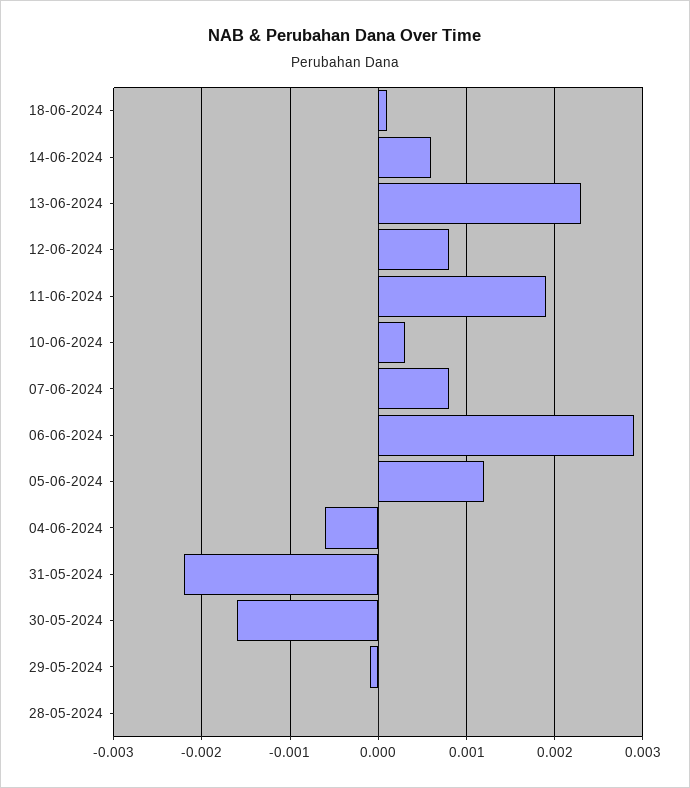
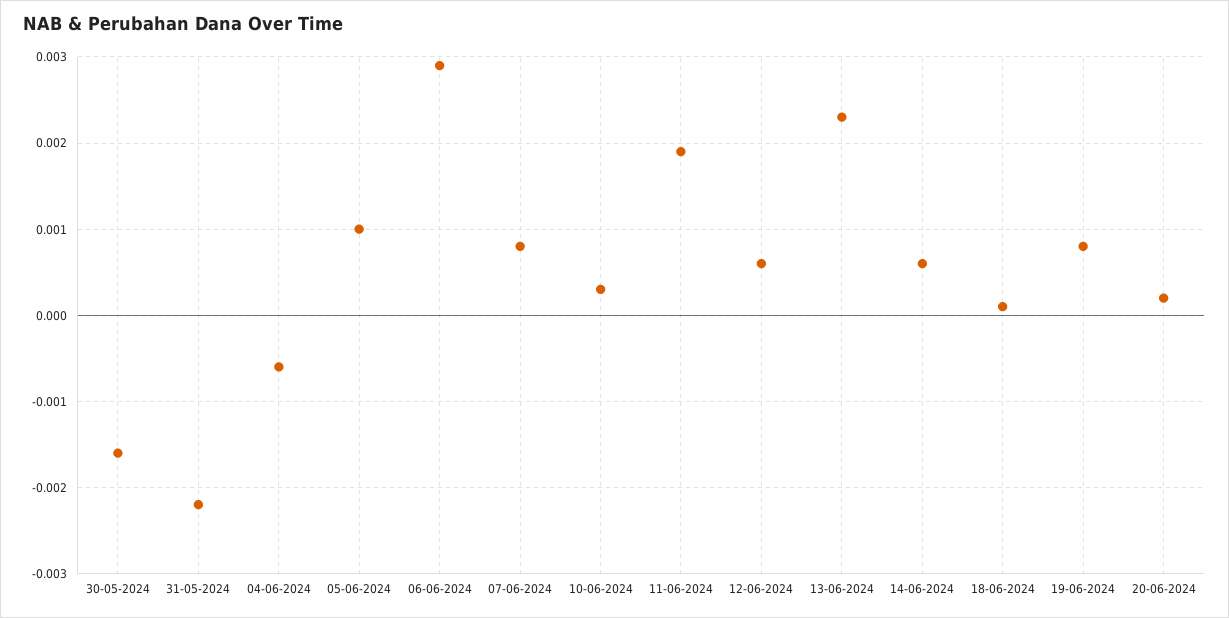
12-06-2024: 0.0008 -> 0.0006
05-06-2024: 0.0012 -> 0.001
29-05-2024: -0.0001 -> none
28-05-2024: 0 -> none
19-06-2024: none -> 0.0008
20-06-2024: none -> 0.0002

